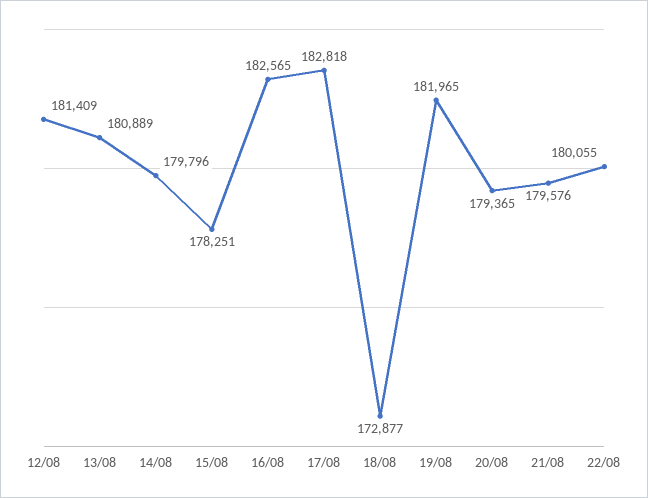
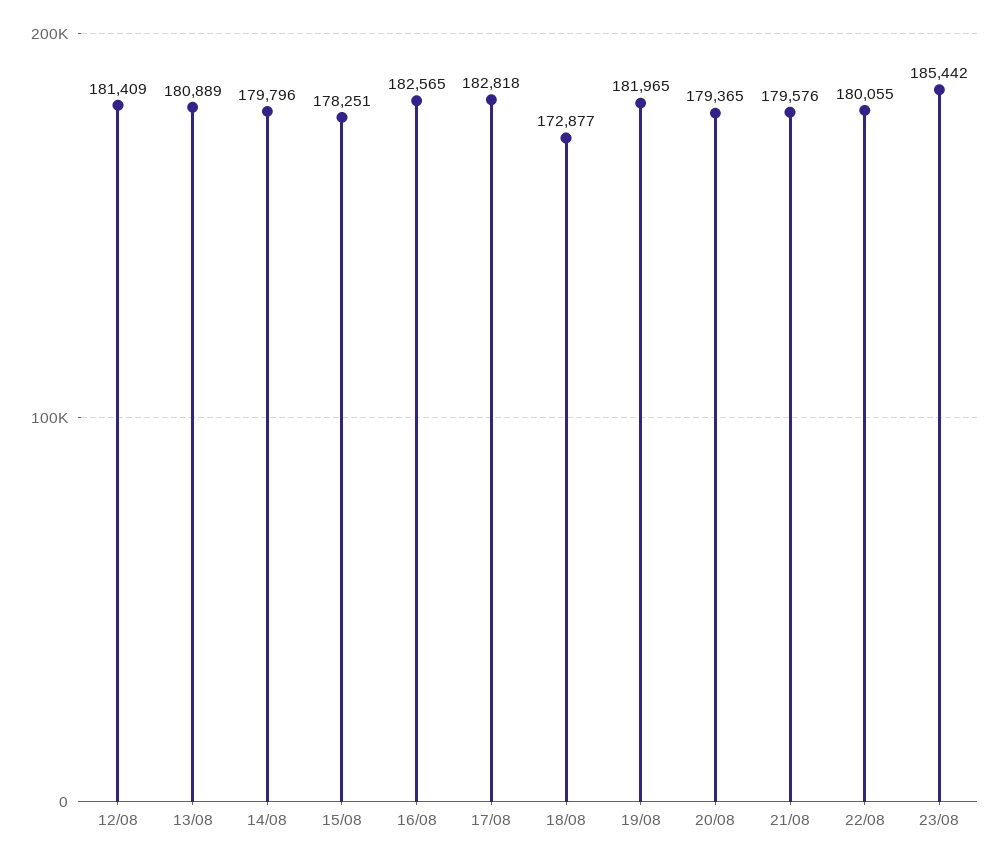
23/08: none -> 185442

